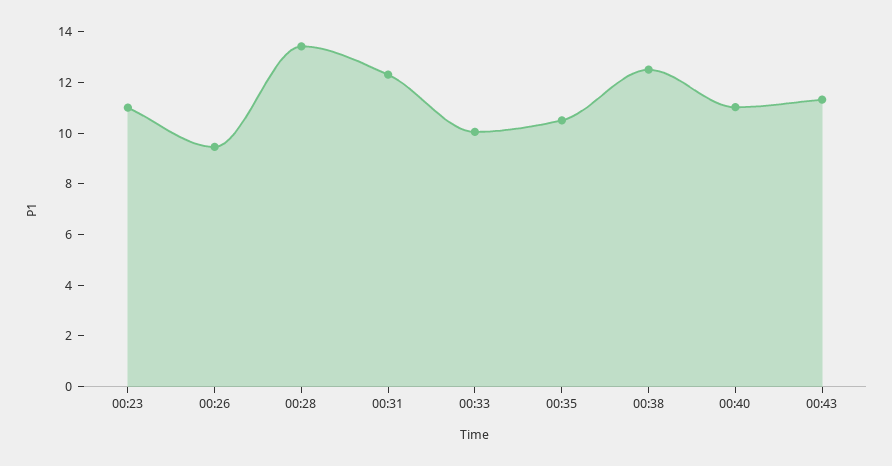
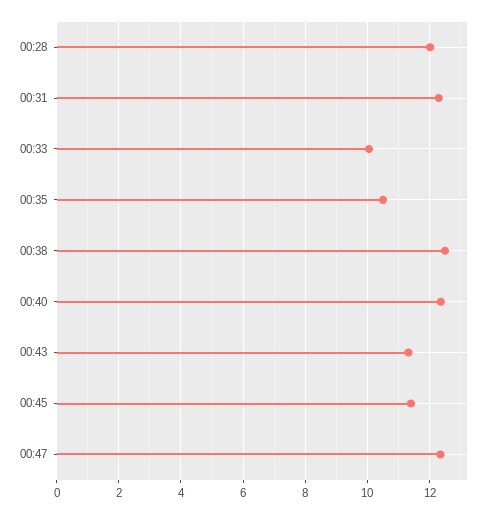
00:23: 11 -> none
00:26: 9.5 -> none
00:28: 13.5 -> 12
00:40: 11 -> 12.4
00:45: none -> 11.4
00:47: none -> 12.4

